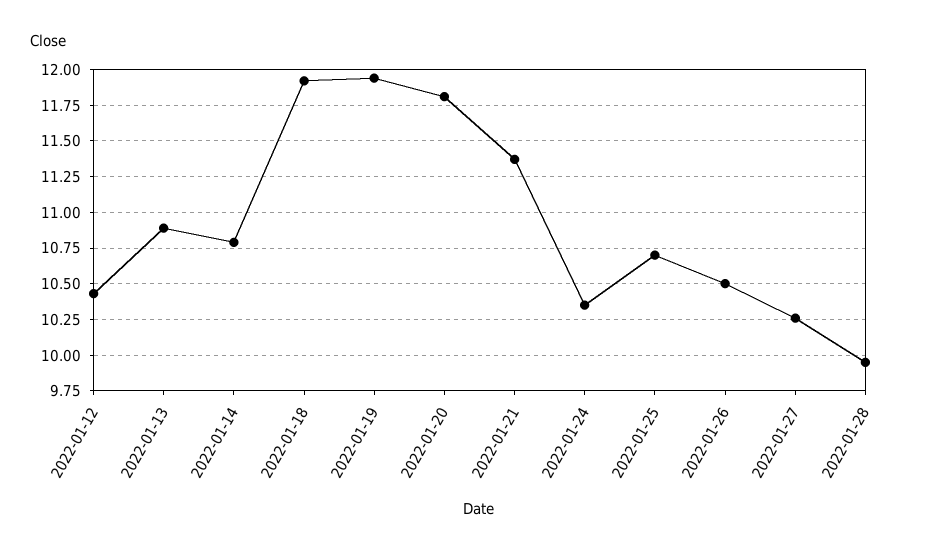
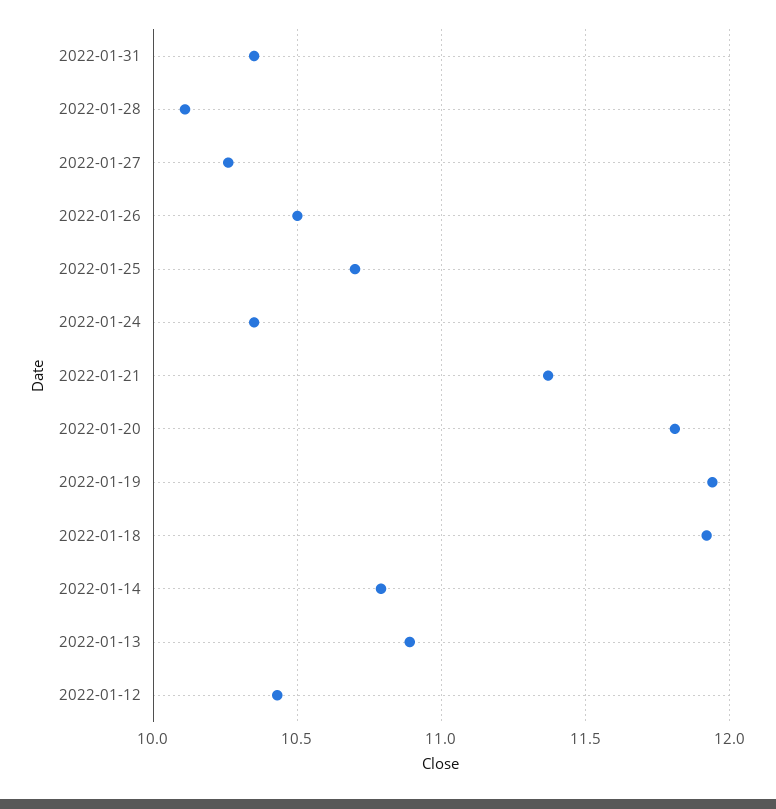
2022-01-28: 9.95 -> 10.1
2022-01-31: none -> 10.35

